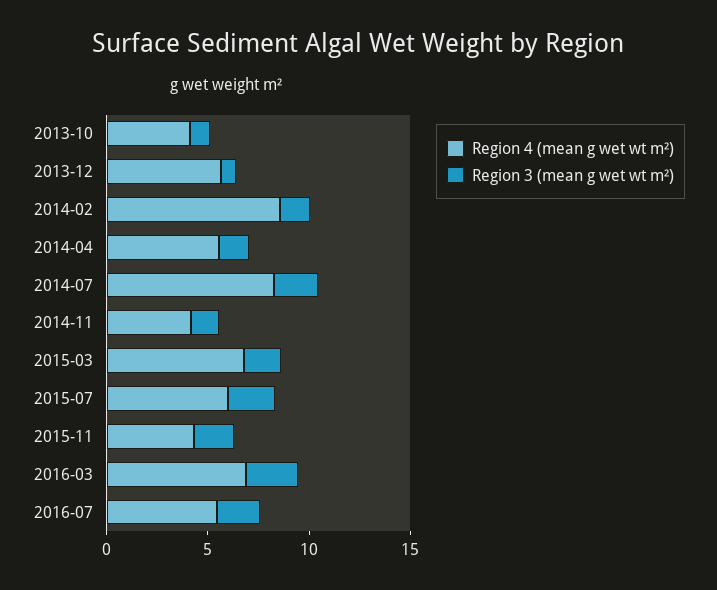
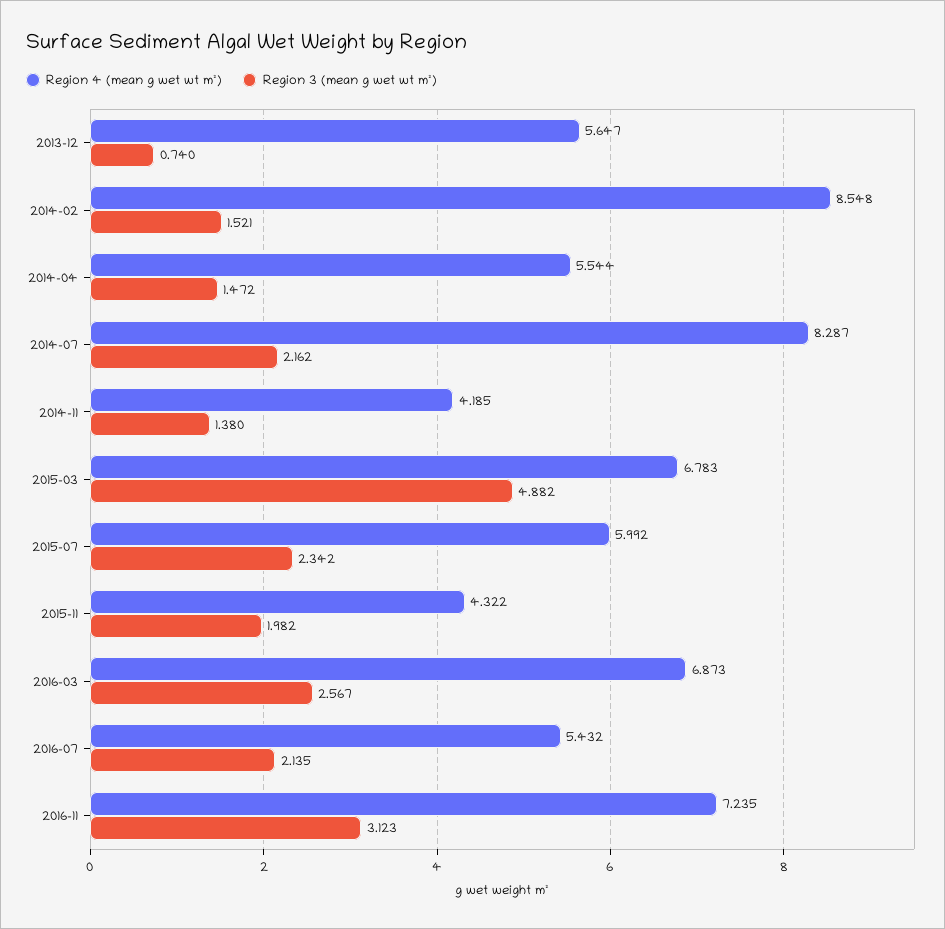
Region 4 (mean g wet wt m²), 2013-10: 4 -> none
Region 3 (mean g wet wt m²), 2013-10: 1 -> none
Region 3 (mean g wet wt m²), 2015-03: 2 -> 4.882
Region 4 (mean g wet wt m²), 2016-11: none -> 7.235
Region 3 (mean g wet wt m²), 2016-11: none -> 3.123

